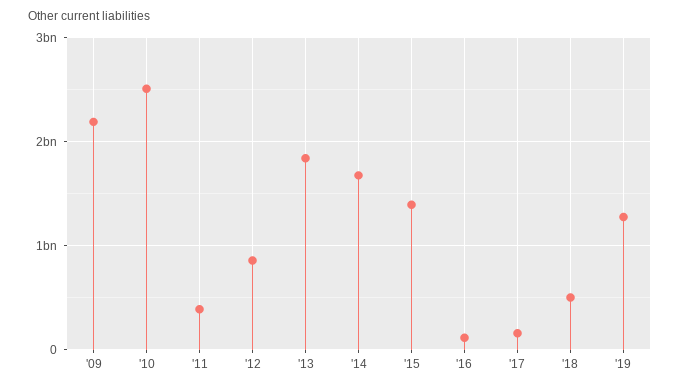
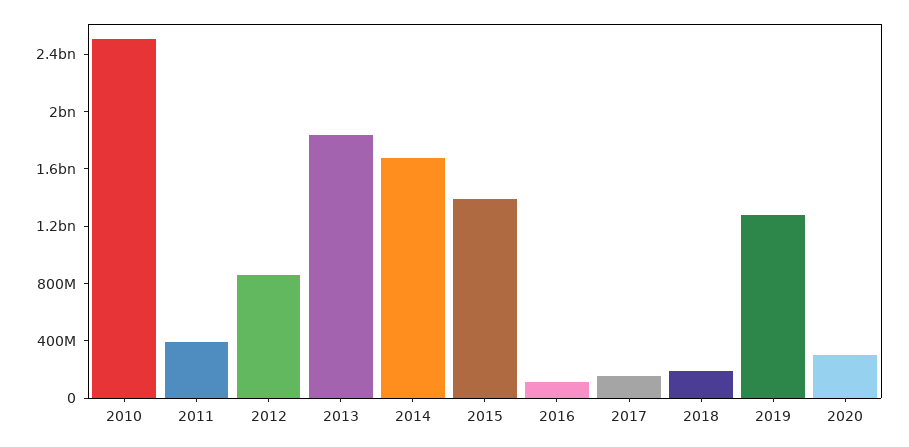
'09: 2200000000 -> none
'18: 500000000 -> 200000000
2020: none -> 300000000

